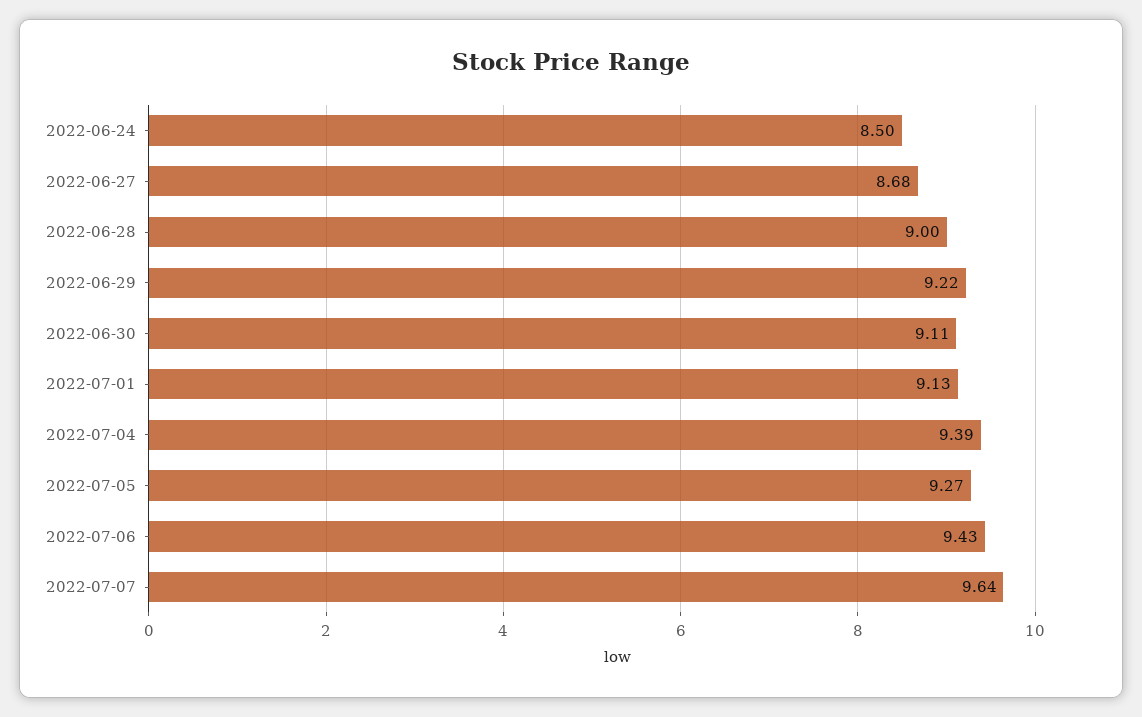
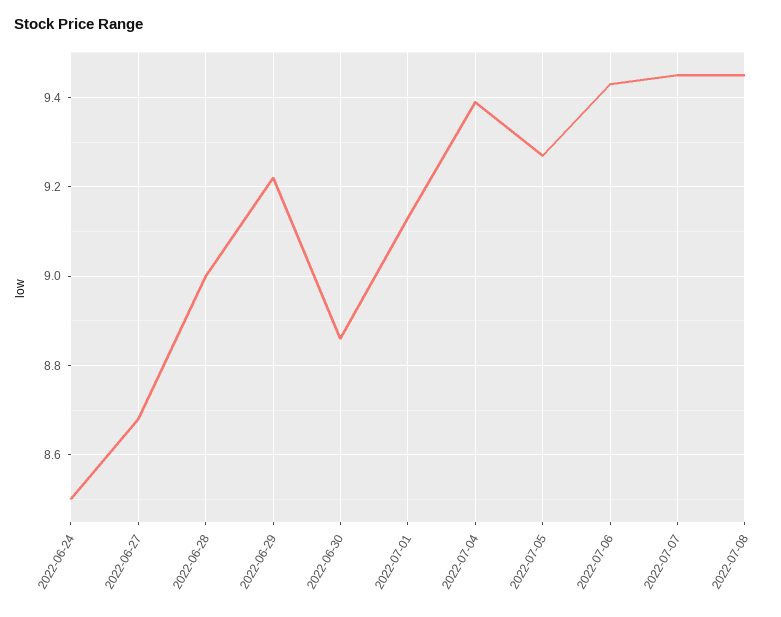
2022-06-30: 9.11 -> 8.85
2022-07-07: 9.64 -> 9.45
2022-07-08: none -> 9.45

